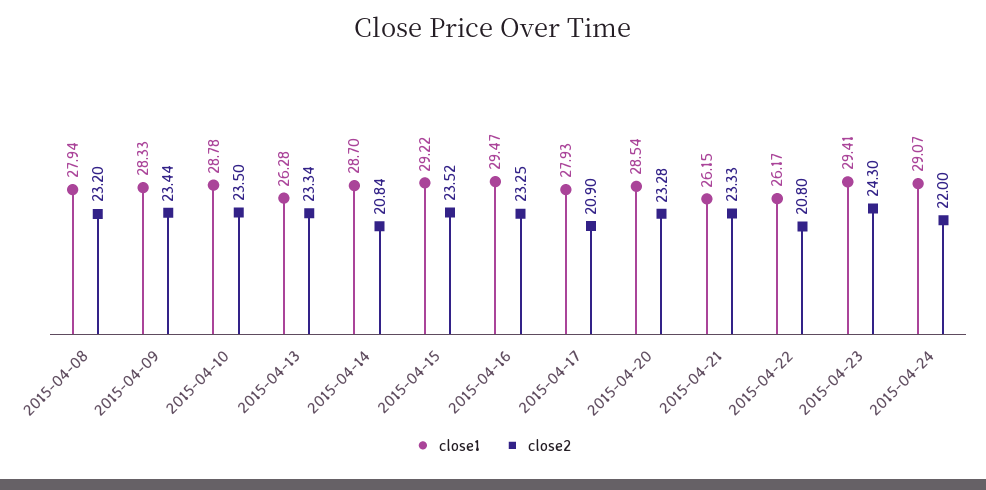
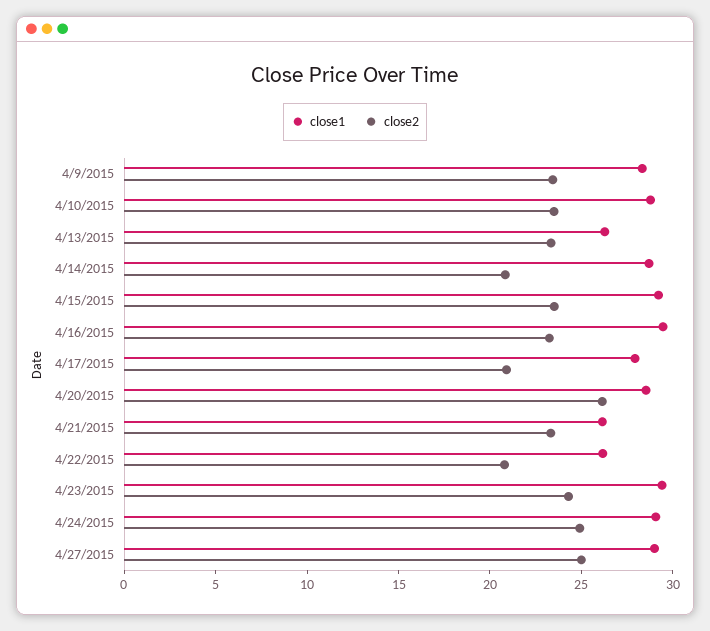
close1, 2015-04-08: 27.94 -> none
close2, 2015-04-08: 23.2 -> none
close2, 2015-04-20: 23.28 -> 26
close2, 2015-04-24: 22 -> 25
close1, 4/27/2015: none -> 29
close2, 4/27/2015: none -> 25

